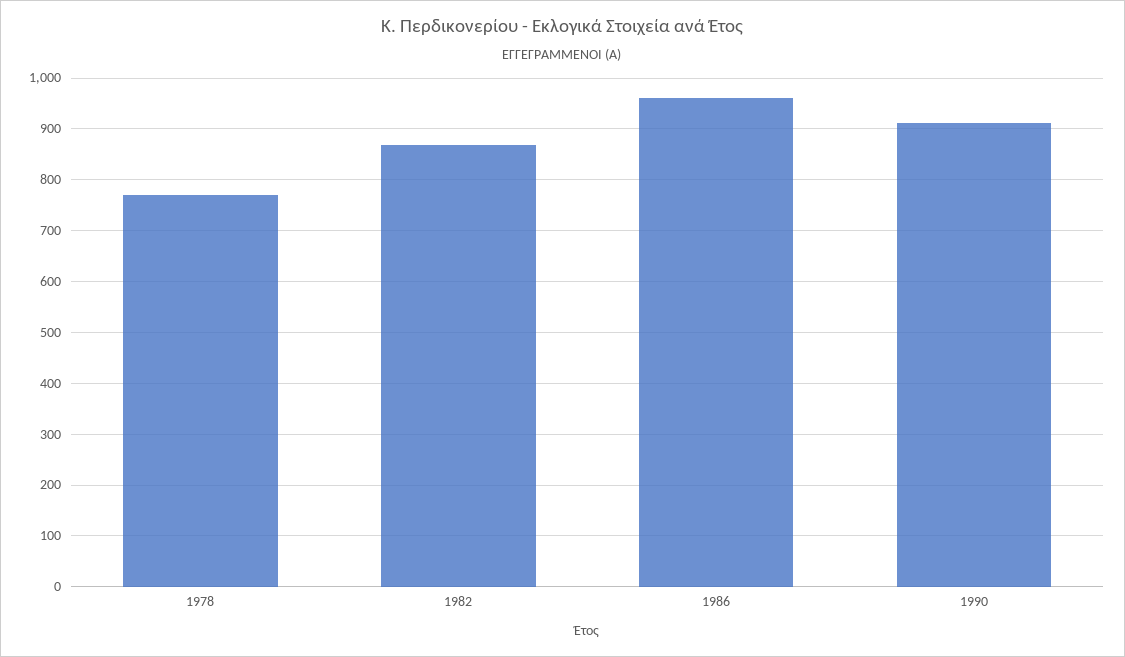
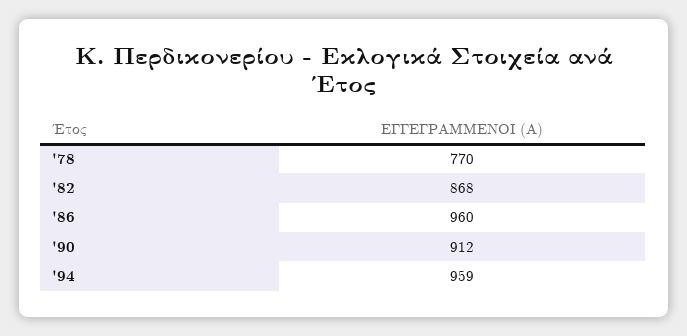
'94: none -> 959

